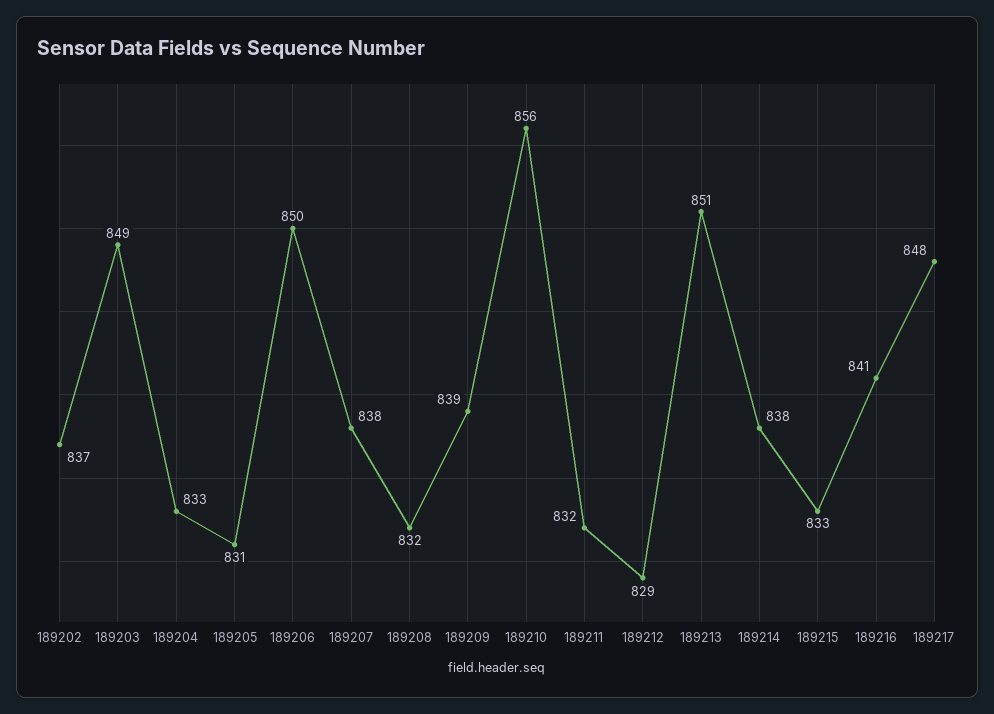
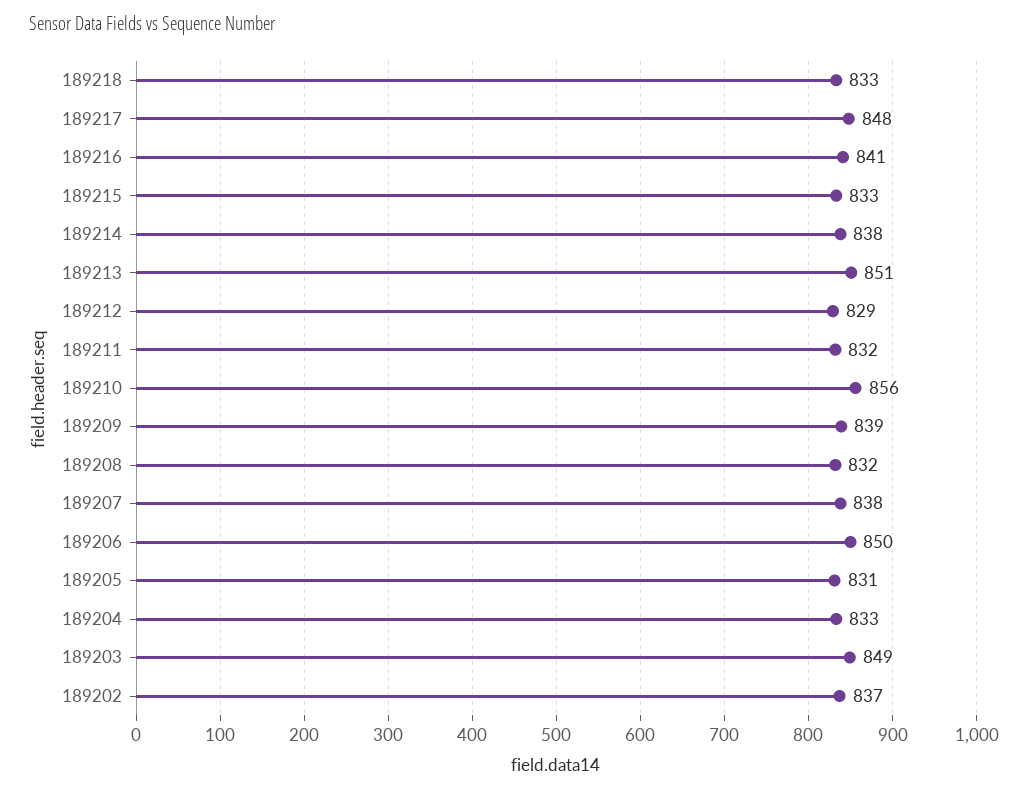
189218: none -> 833

